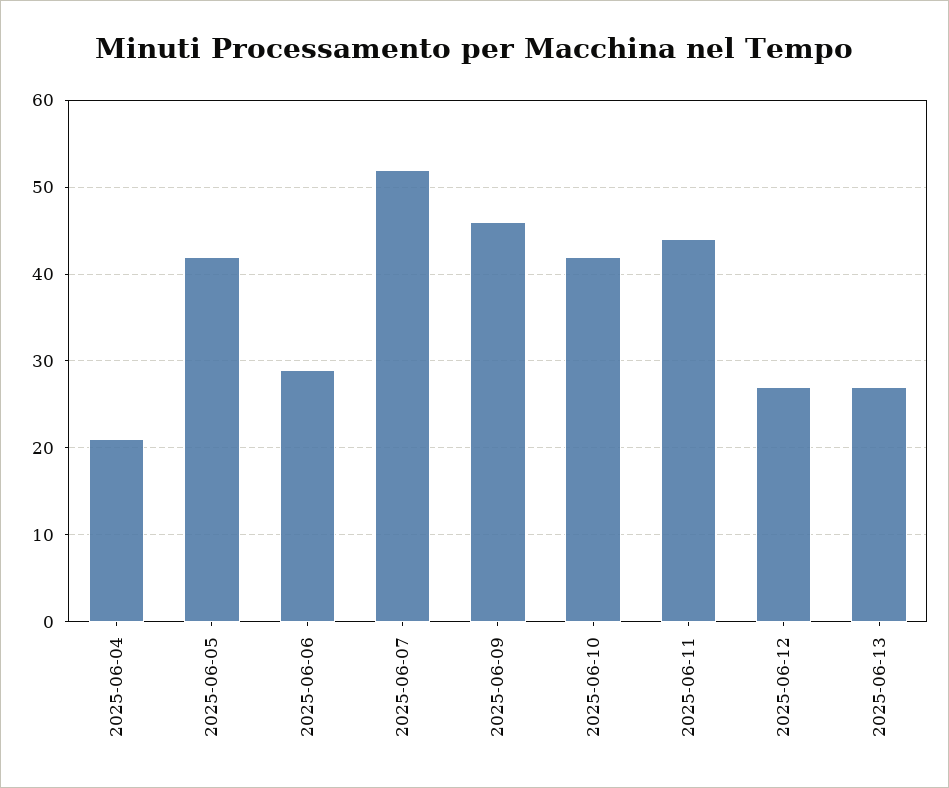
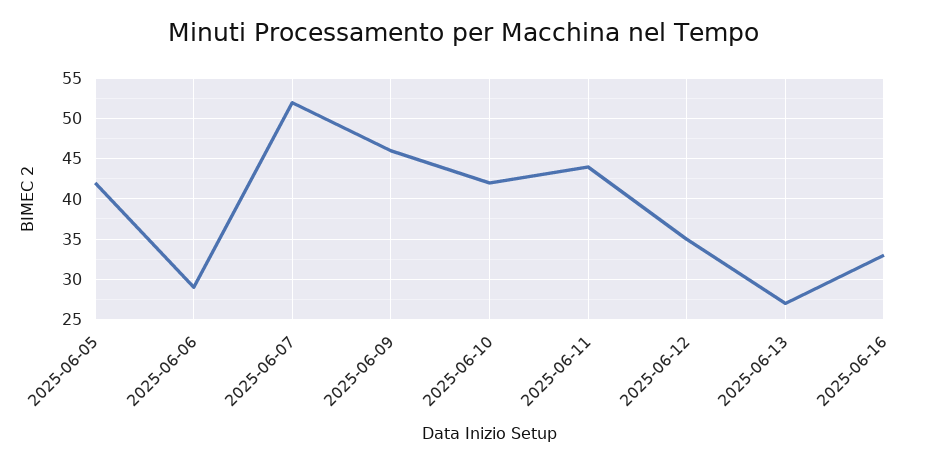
2025-06-04: 21 -> none
2025-06-12: 27 -> 35
2025-06-16: none -> 33

